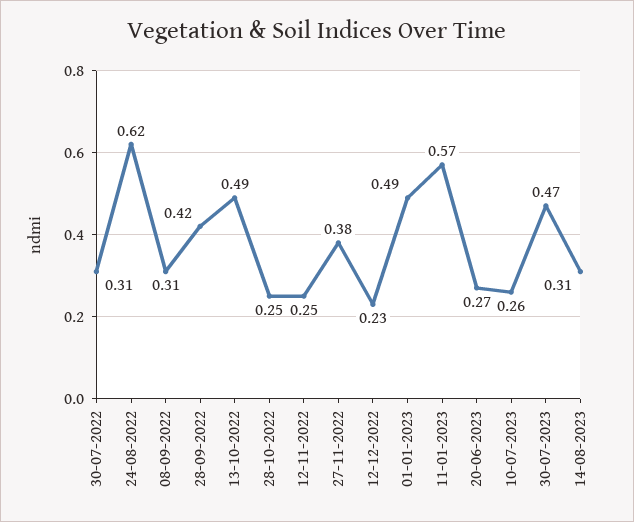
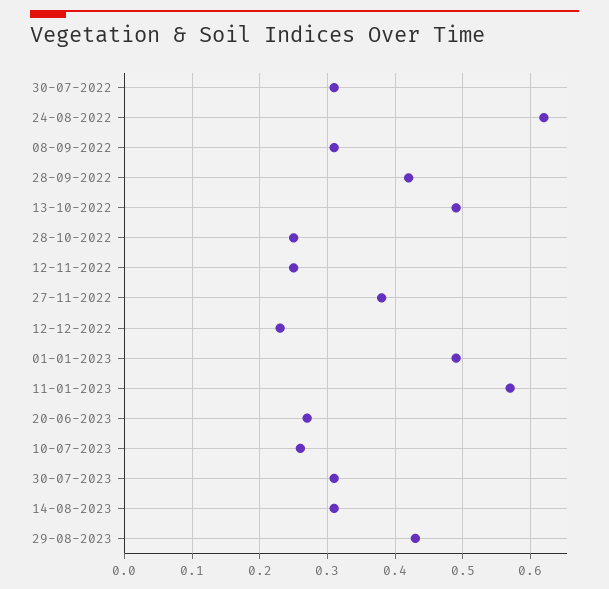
30-07-2023: 0.47 -> 0.31
29-08-2023: none -> 0.43

